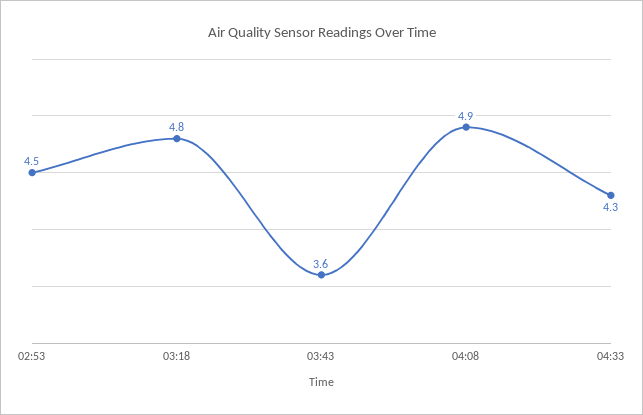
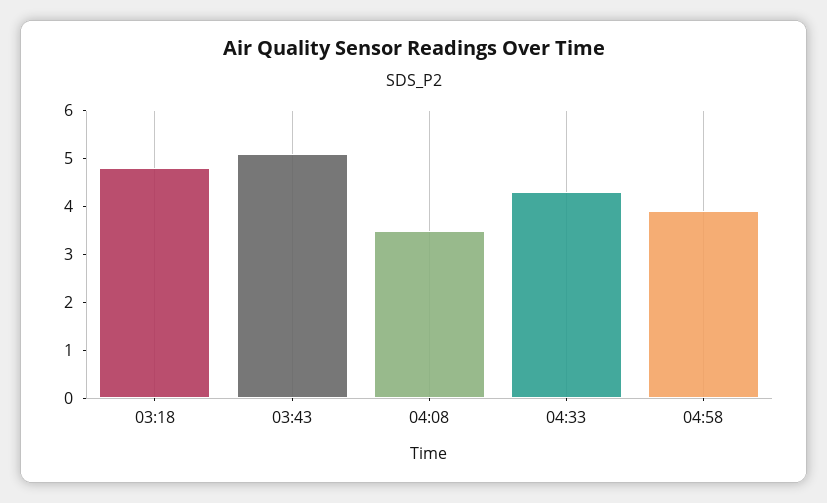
02:53: 4.5 -> none
03:43: 3.6 -> 5
04:08: 4.9 -> 3.5
04:58: none -> 4

